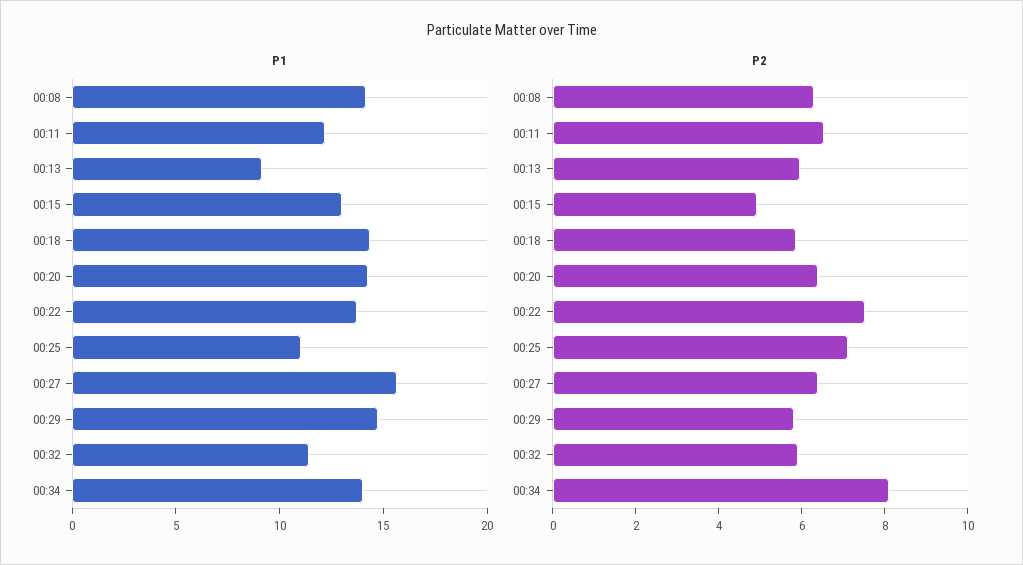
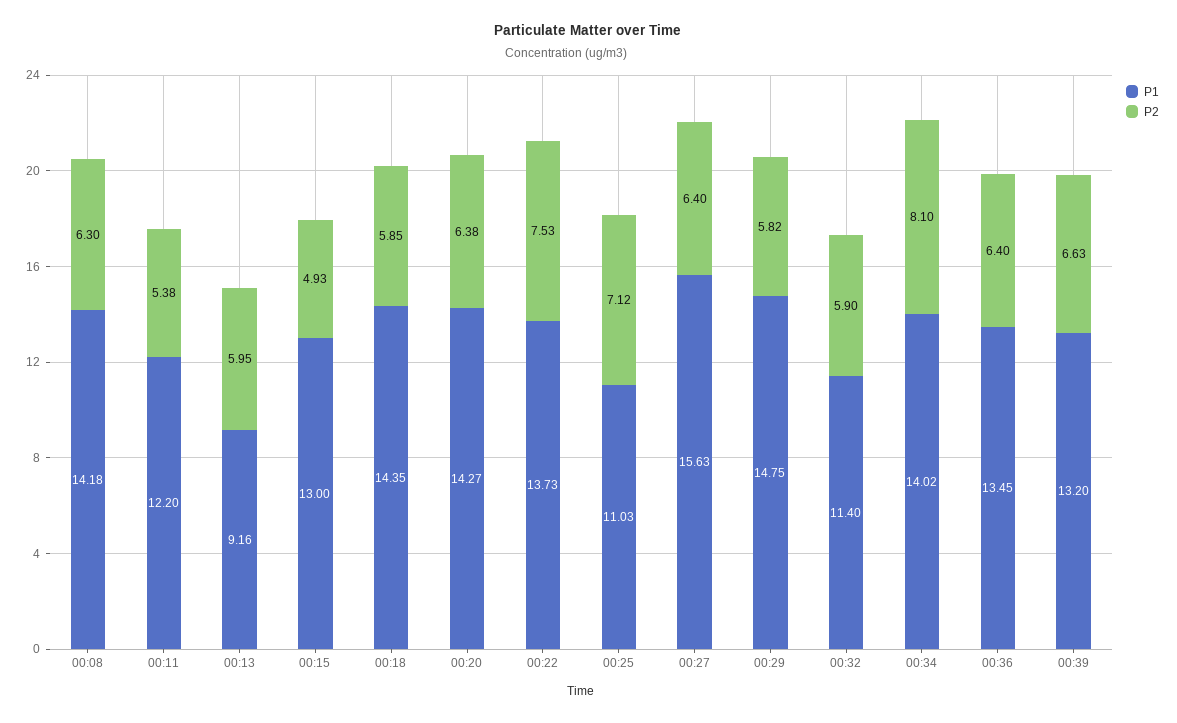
P2, 00:11: 6.5 -> 5.38
P1, 00:36: none -> 13.45
P2, 00:36: none -> 6.4
P1, 00:39: none -> 13.2
P2, 00:39: none -> 6.63

